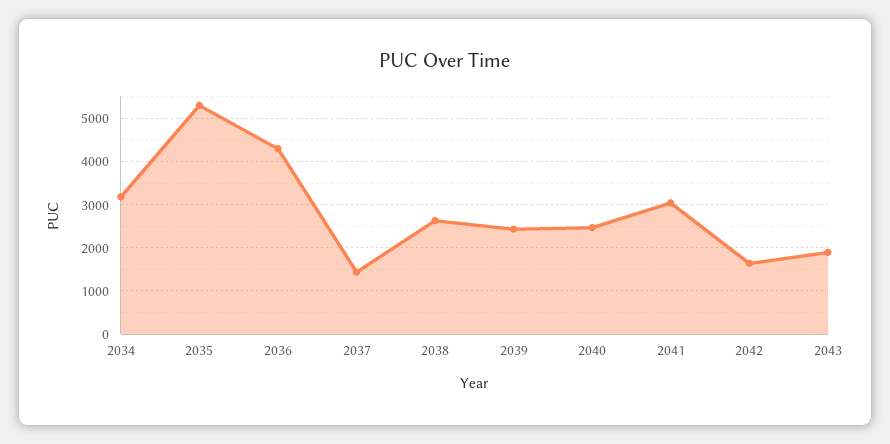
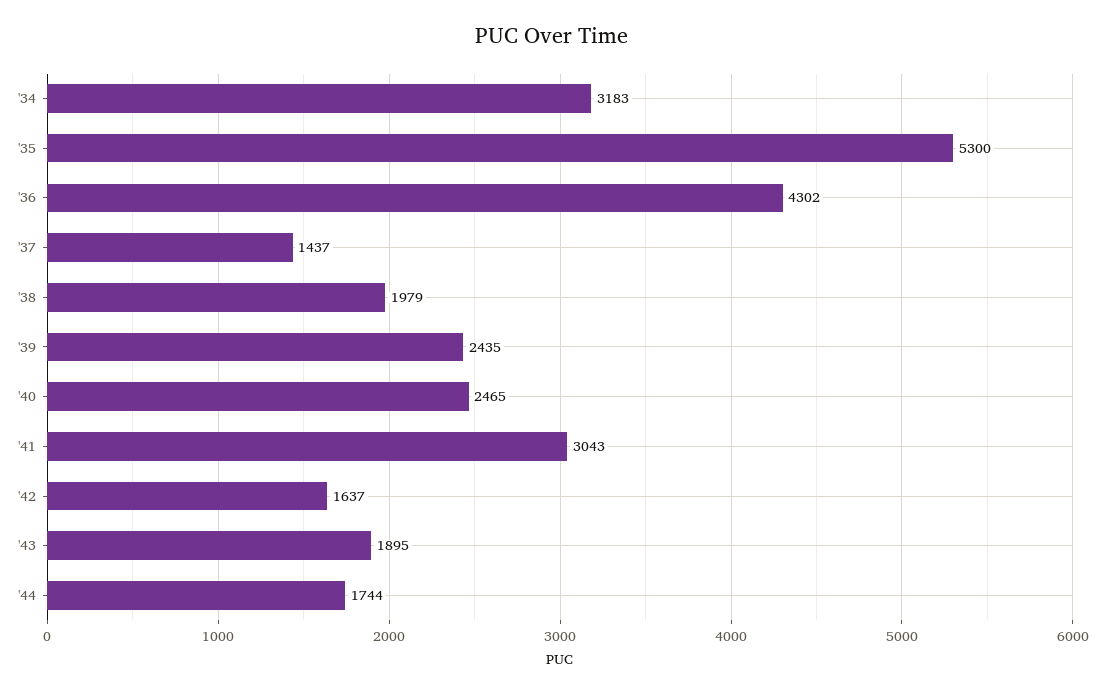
2038: 2600 -> 1979
'44: none -> 1744

